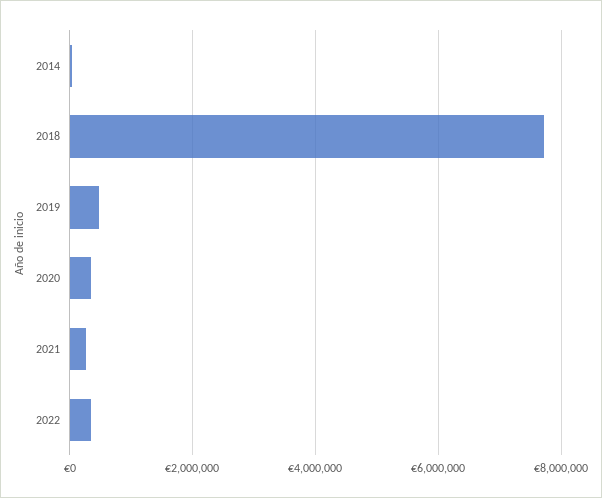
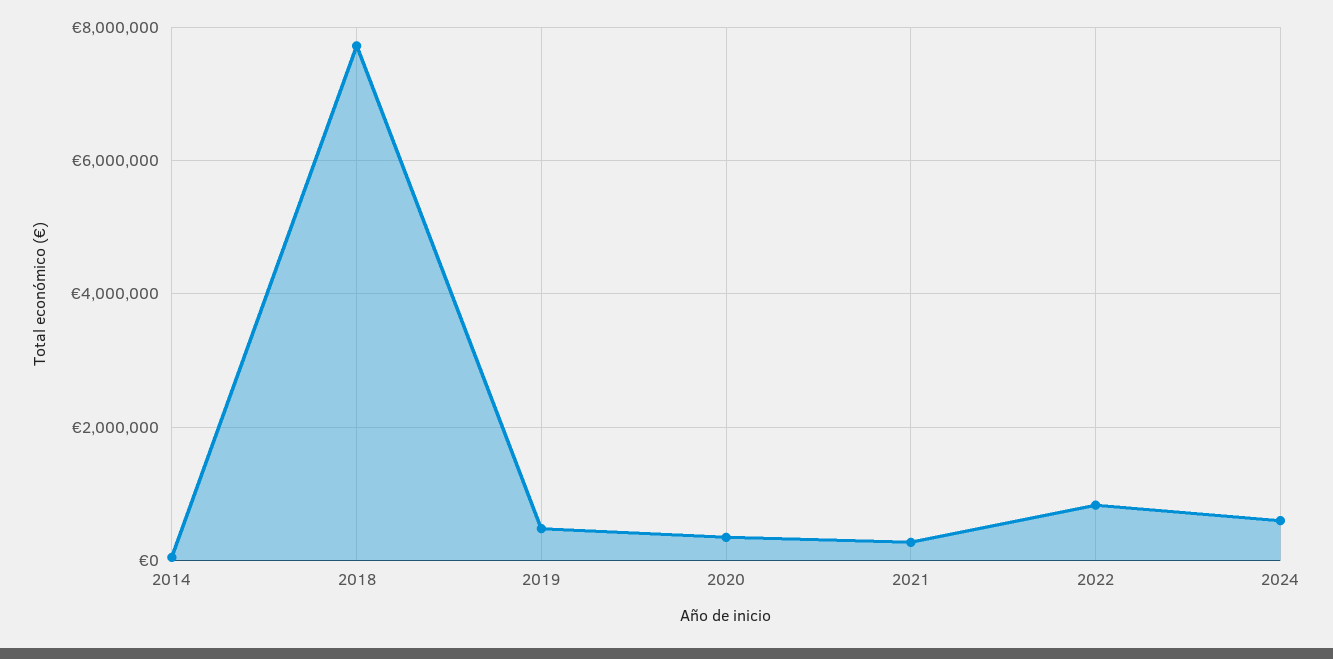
2022: 400000 -> 800000
2024: none -> 600000

